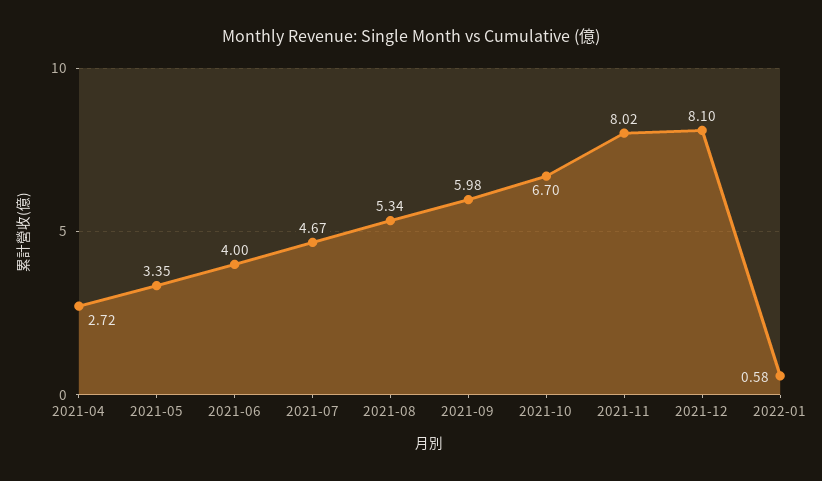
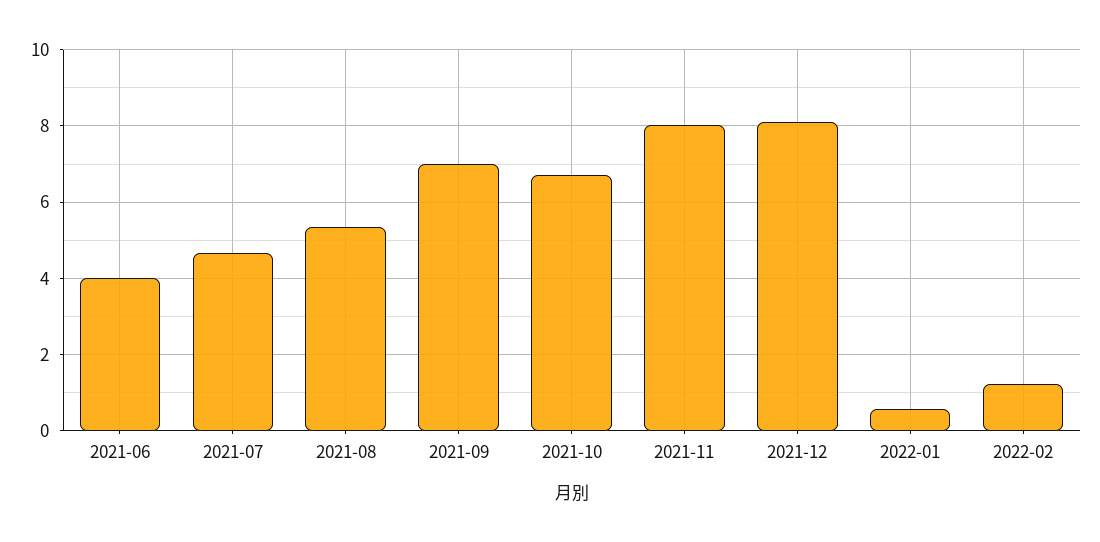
2021-04: 2.72 -> none
2021-05: 3.35 -> none
2021-09: 5.98 -> 7
2022-02: none -> 1.2

